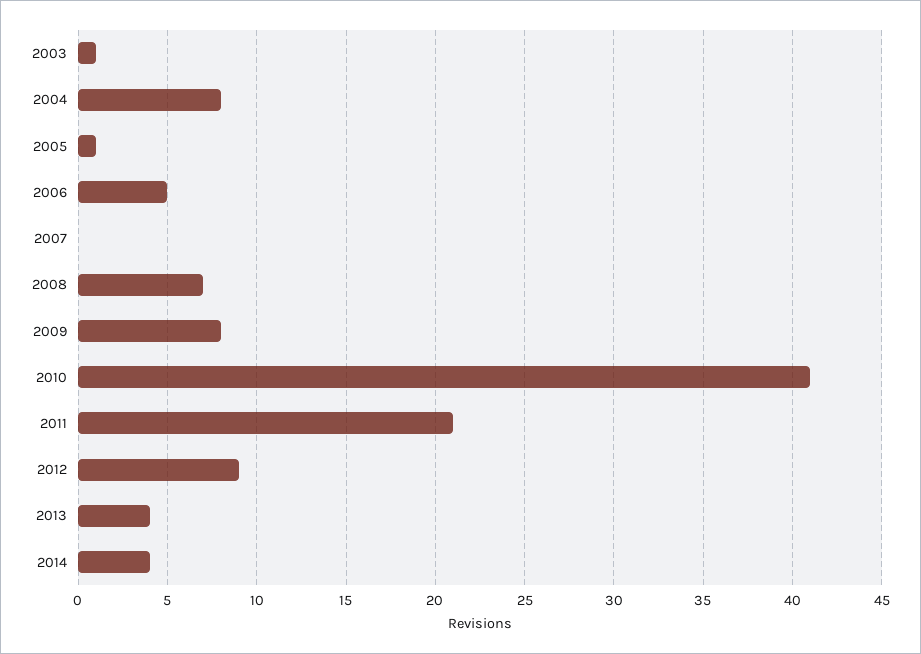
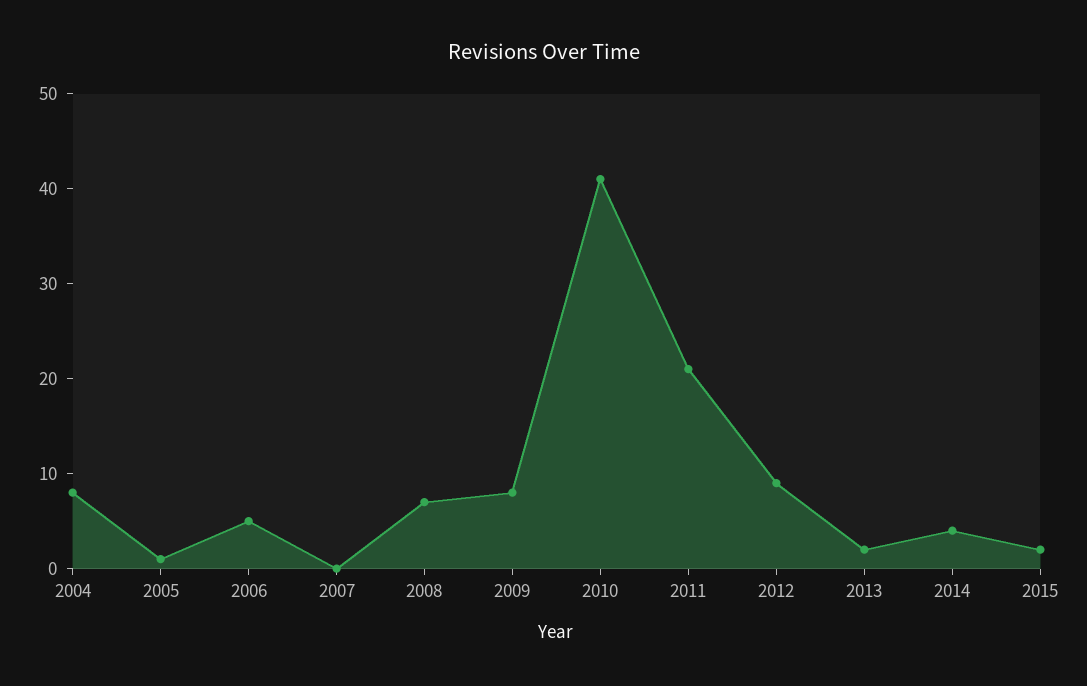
2003: 1 -> none
2013: 4 -> 2
2015: none -> 2

